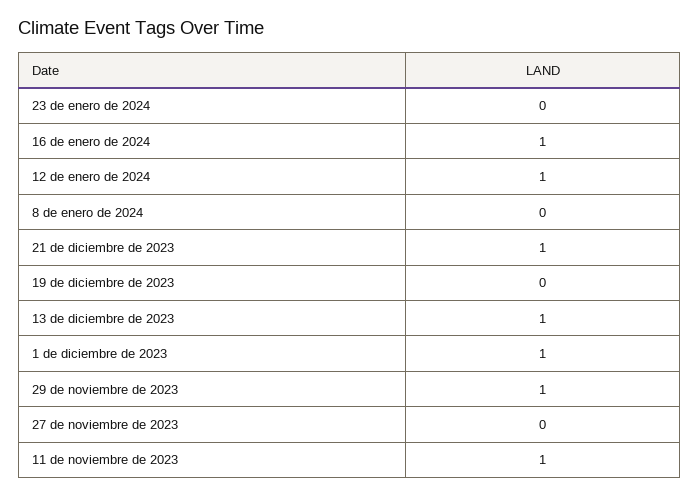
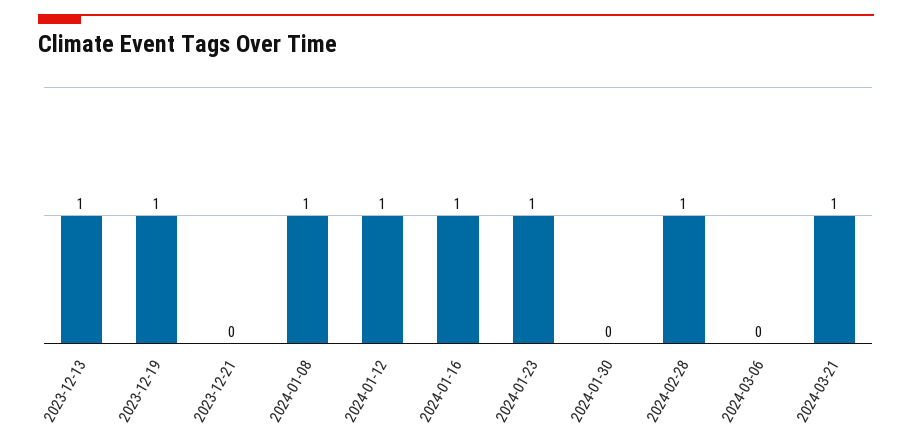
23 de enero de 2024: 0 -> 1
8 de enero de 2024: 0 -> 1
21 de diciembre de 2023: 1 -> 0
19 de diciembre de 2023: 0 -> 1
1 de diciembre de 2023: 1 -> none
29 de noviembre de 2023: 1 -> none
27 de noviembre de 2023: 0 -> none
11 de noviembre de 2023: 1 -> none
2024-01-30: none -> 0
2024-02-28: none -> 1
2024-03-06: none -> 0
2024-03-21: none -> 1

